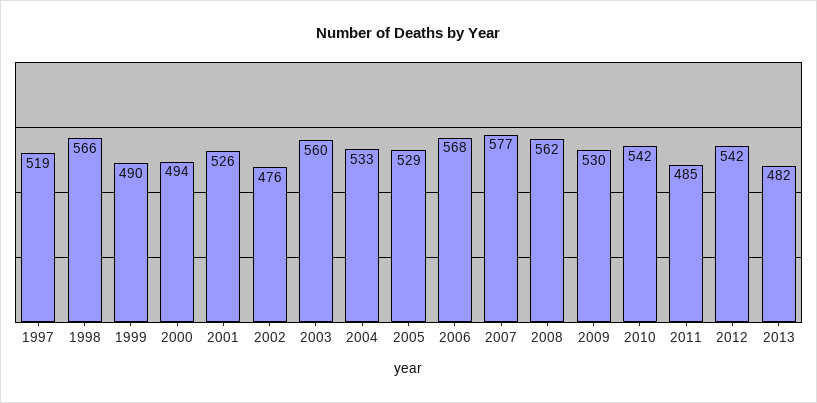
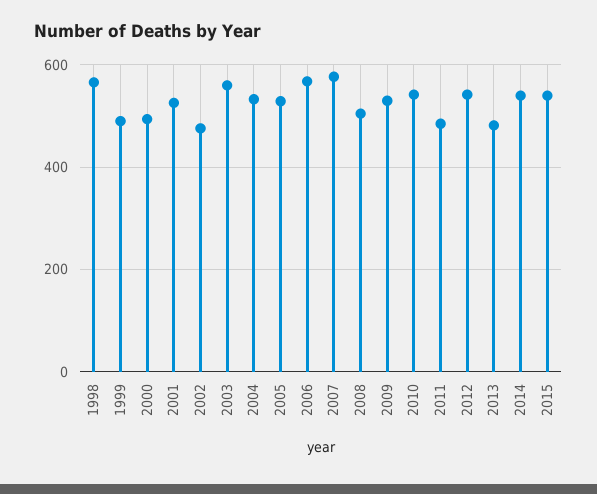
1997: 519 -> none
2008: 562 -> 500
2014: none -> 540
2015: none -> 540

